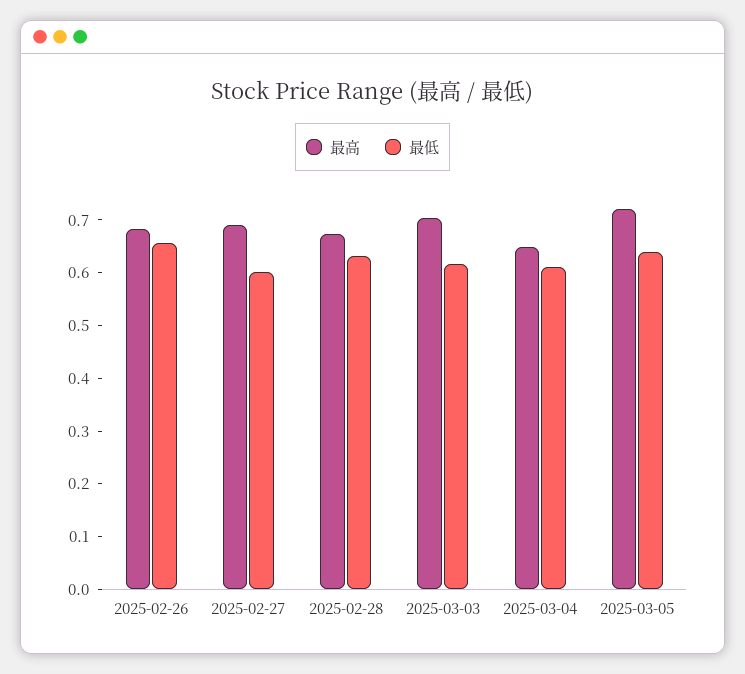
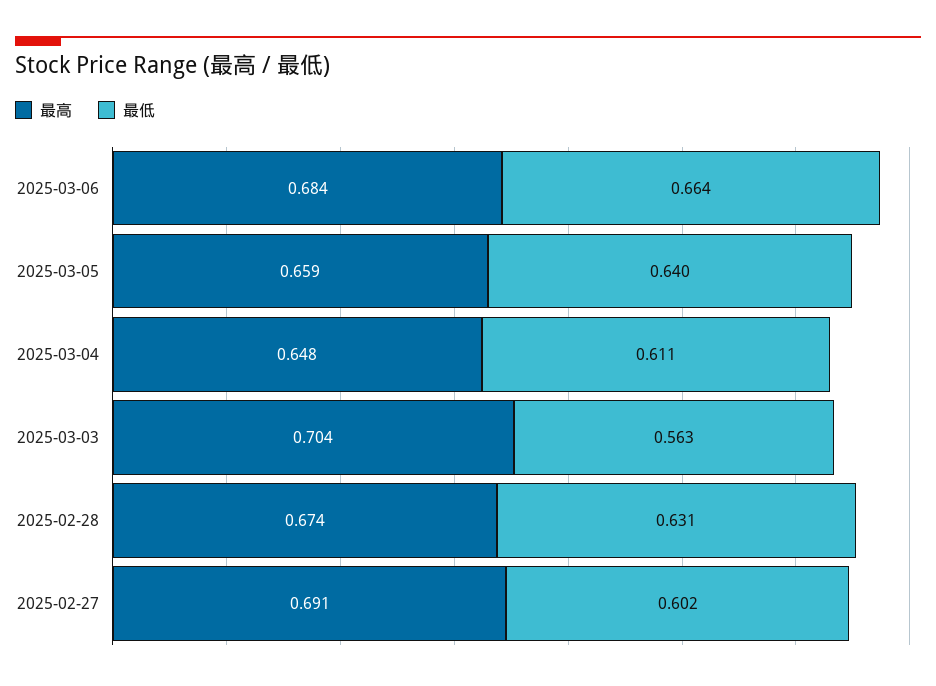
最高, 2025-02-26: 0.68 -> none
最低, 2025-02-26: 0.66 -> none
最低, 2025-03-03: 0.62 -> 0.563
最高, 2025-03-05: 0.72 -> 0.659
最高, 2025-03-06: none -> 0.684
最低, 2025-03-06: none -> 0.664

